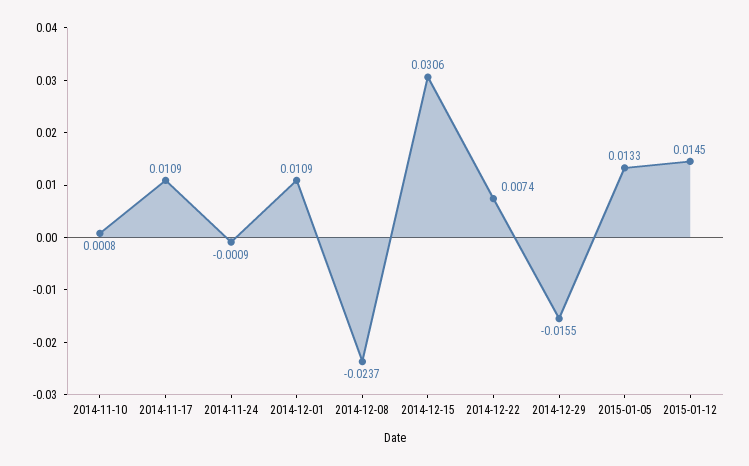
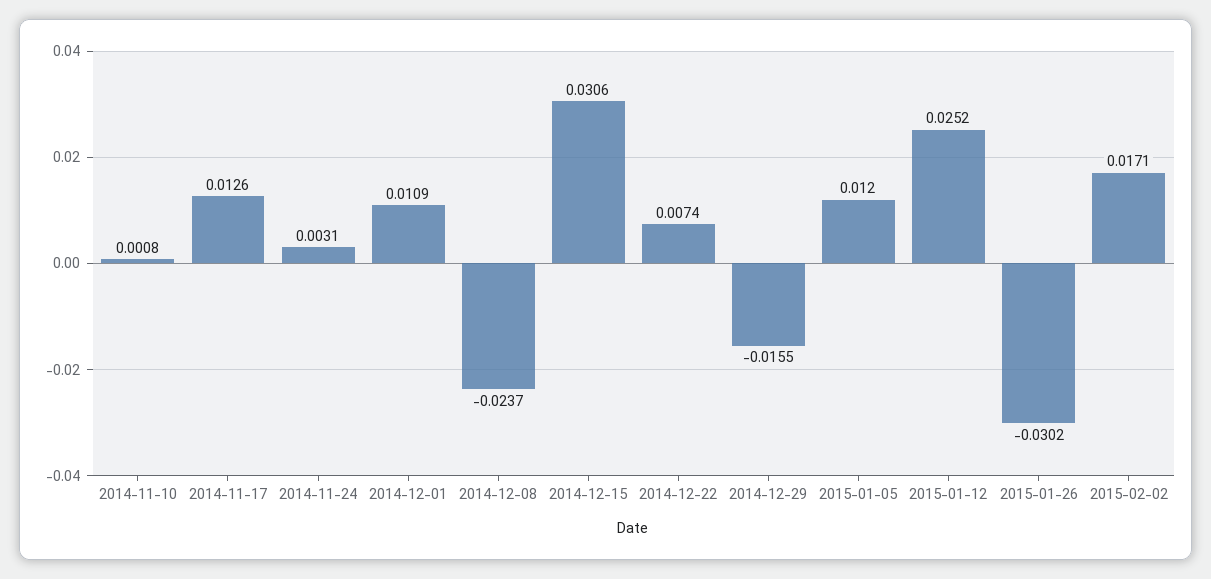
2014-11-17: 0.0109 -> 0.0126
2014-11-24: -0.0009 -> 0.0031
2015-01-05: 0.0133 -> 0.012
2015-01-12: 0.0145 -> 0.0252
2015-01-26: none -> -0.0302
2015-02-02: none -> 0.0171

